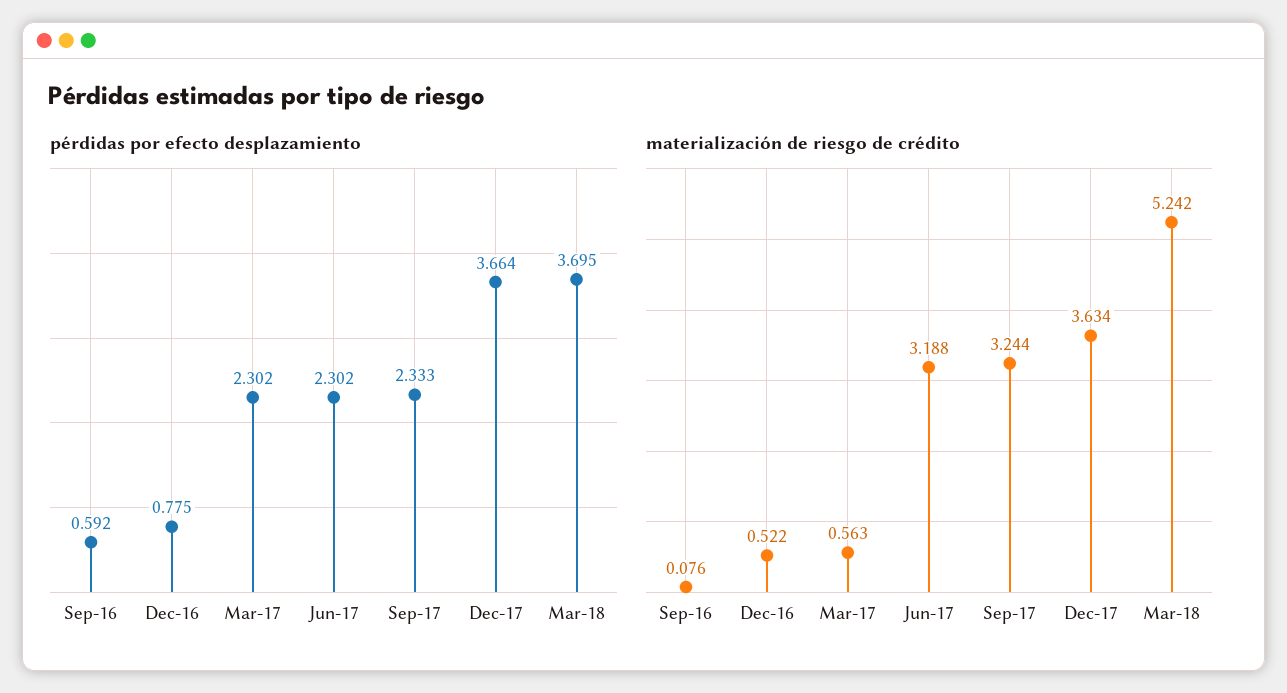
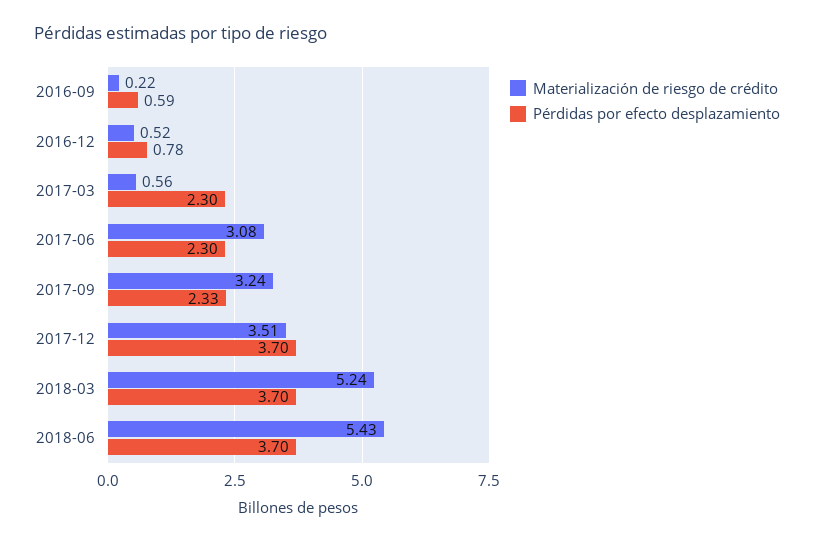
pérdidas por efecto desplazamiento, Dec-17: 3.664 -> 3.7
materialización de riesgo de crédito, Sep-16: 0.076 -> 0.22
materialización de riesgo de crédito, Jun-17: 3.188 -> 3.08
materialización de riesgo de crédito, Dec-17: 3.634 -> 3.51
materialización de riesgo de crédito, 2018-06: none -> 5.43
pérdidas por efecto desplazamiento, 2018-06: none -> 3.7

